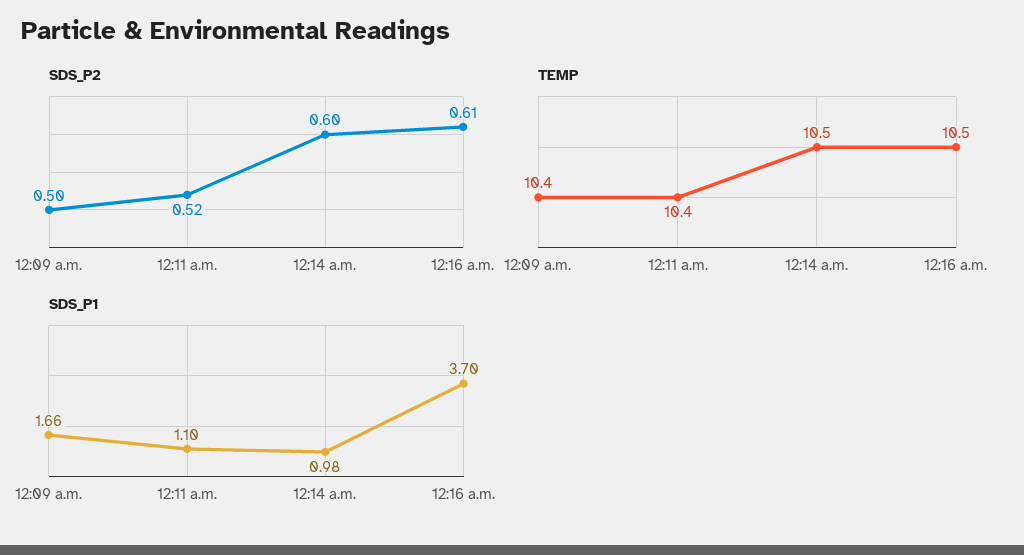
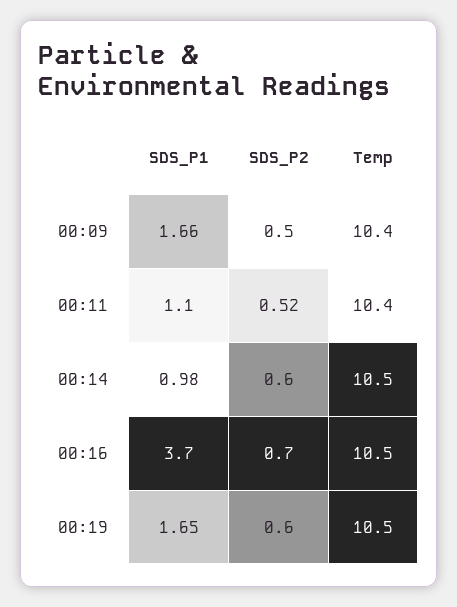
SDS_P2, 12:16 a.m.: 0.61 -> 0.7
SDS_P1, 00:19: none -> 1.65
SDS_P2, 00:19: none -> 0.6
TEMP, 00:19: none -> 10.5

